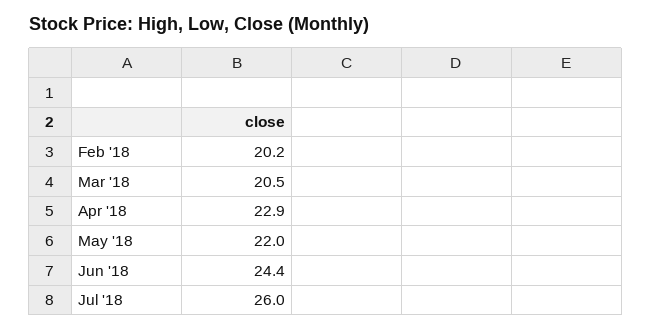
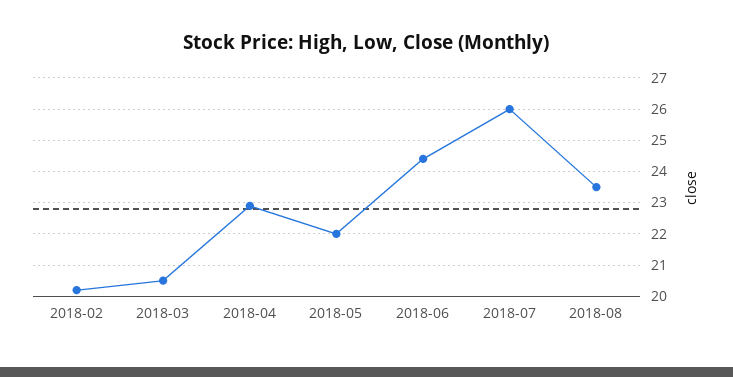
2018-08: none -> 23.5

